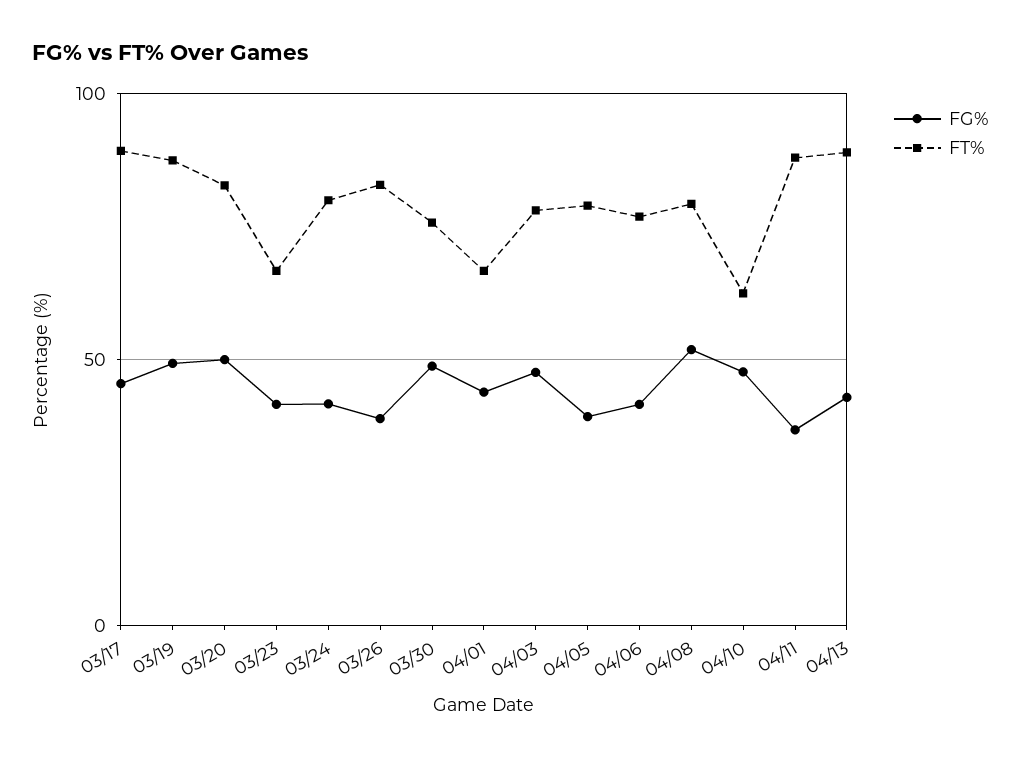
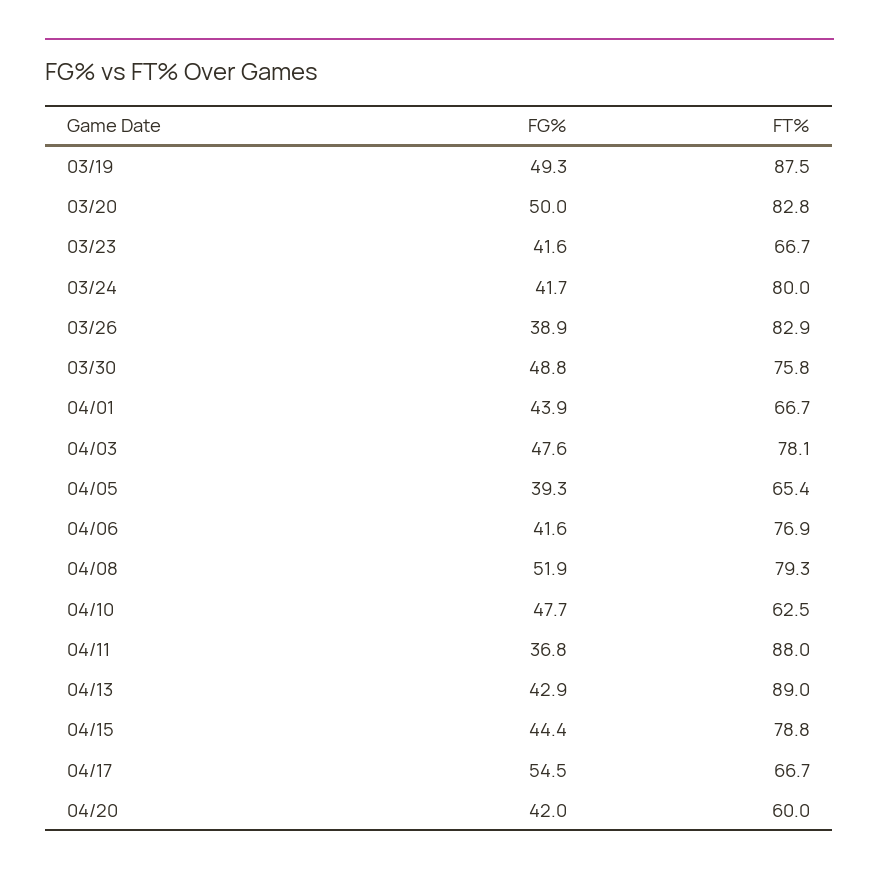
FG%, 03/17: 45 -> none
FT%, 03/17: 90 -> none
FT%, 04/05: 80 -> 65.4
FG%, 04/15: none -> 44.4
FT%, 04/15: none -> 78.8
FG%, 04/17: none -> 54.5
FT%, 04/17: none -> 66.7
FG%, 04/20: none -> 42
FT%, 04/20: none -> 60

